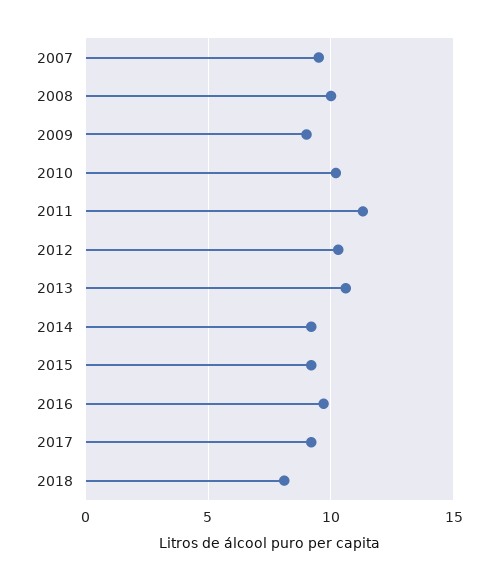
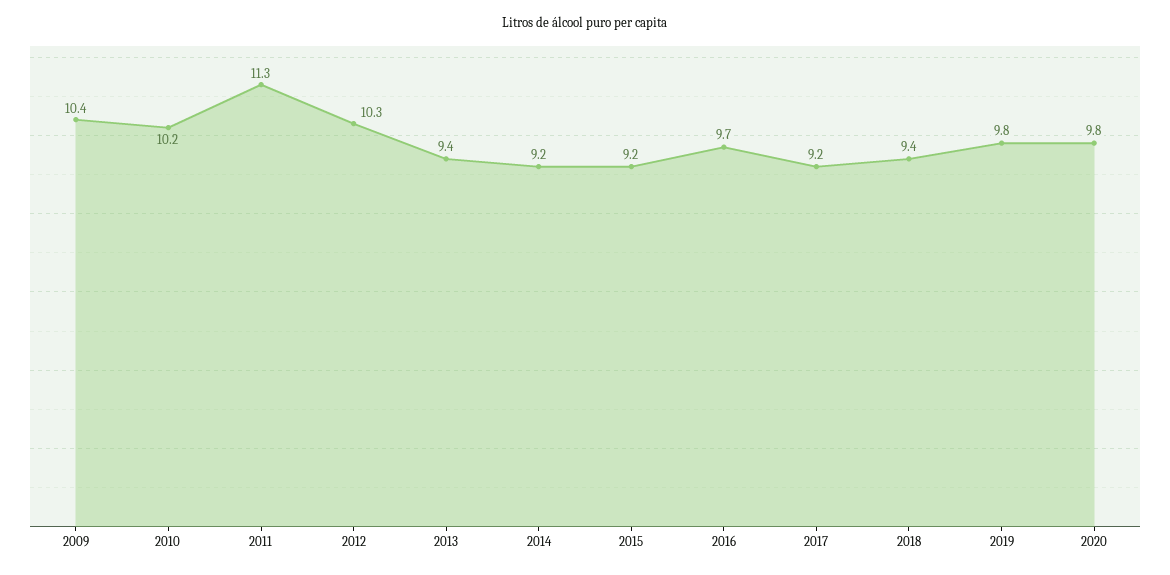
2007: 9.5 -> none
2008: 10 -> none
2009: 9 -> 10.4
2013: 10.5 -> 9.4
2018: 8 -> 9.4
2019: none -> 9.8
2020: none -> 9.8

